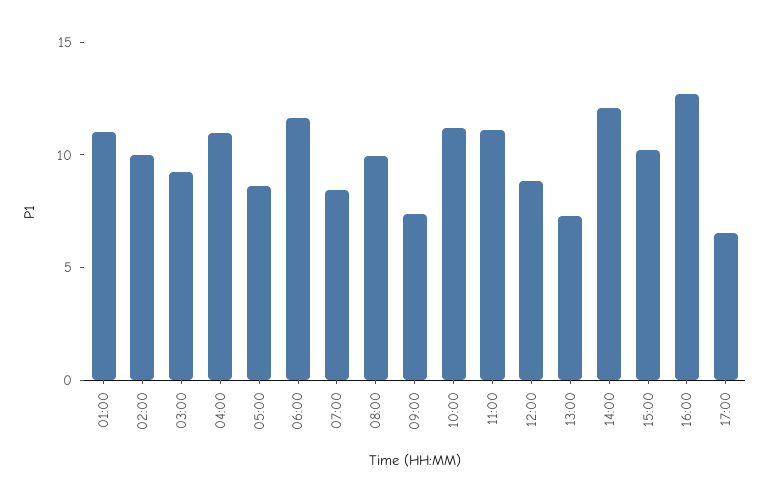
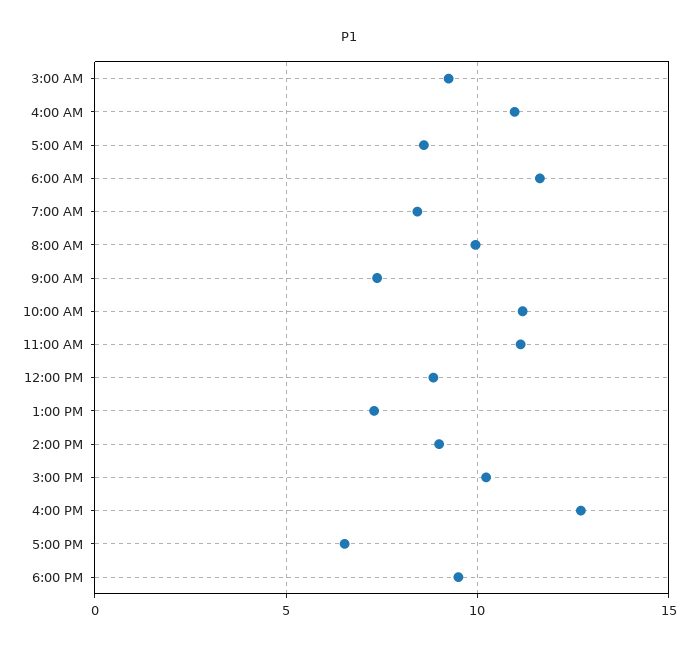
01:00: 11 -> none
02:00: 10 -> none
14:00: 12 -> 9
6:00 PM: none -> 9.5

